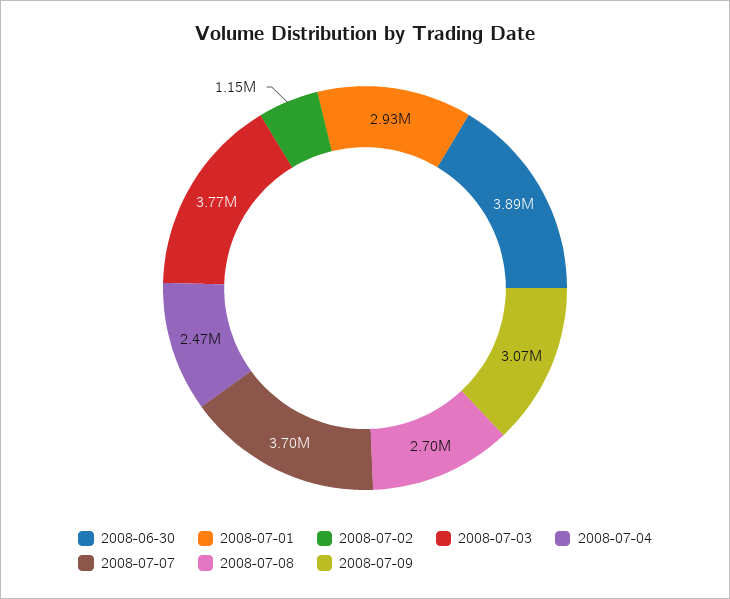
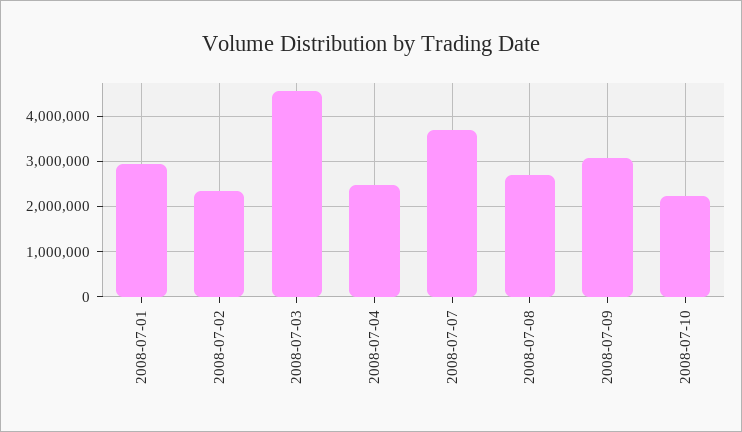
2008-06-30: 3890000 -> none
2008-07-02: 1150000 -> 2400000
2008-07-03: 3770000 -> 4600000
2008-07-10: none -> 2200000

